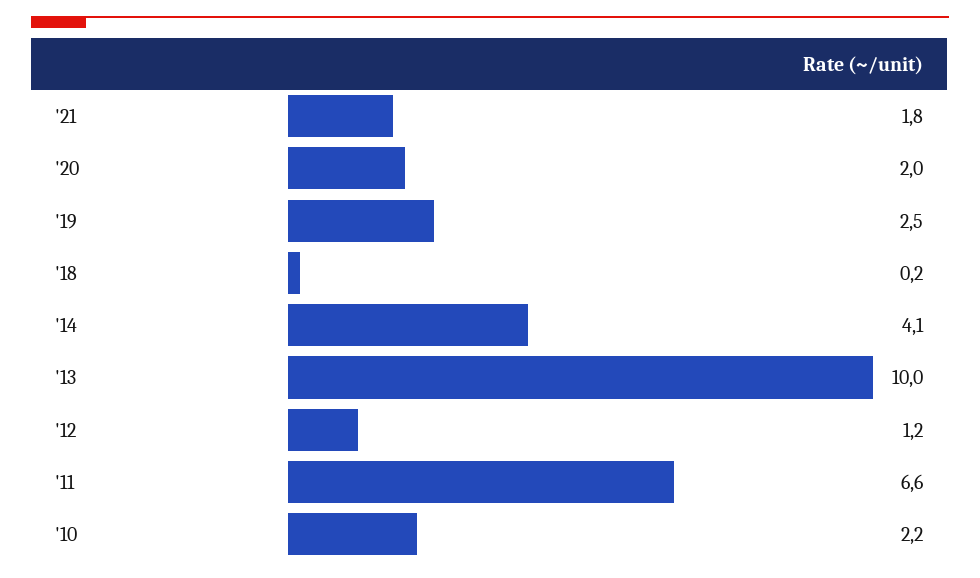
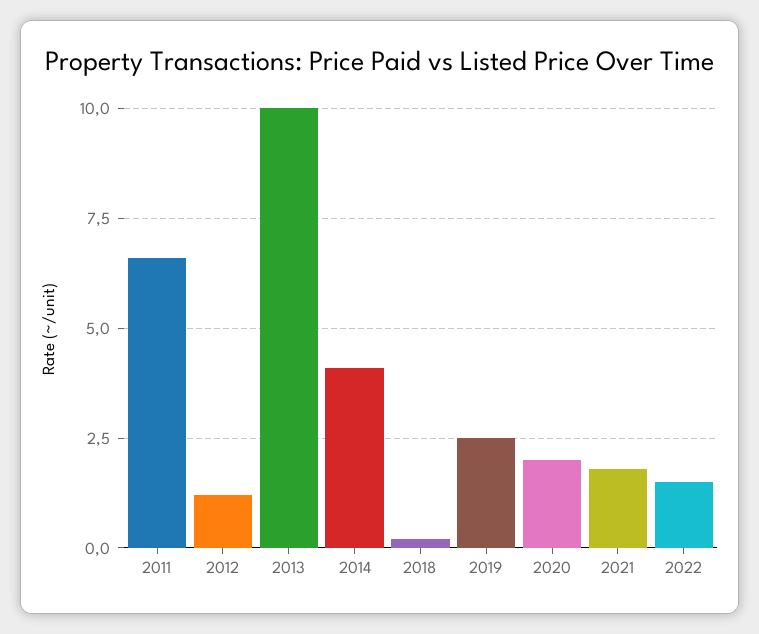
'10: 2.2 -> none
2022: none -> 1.5

